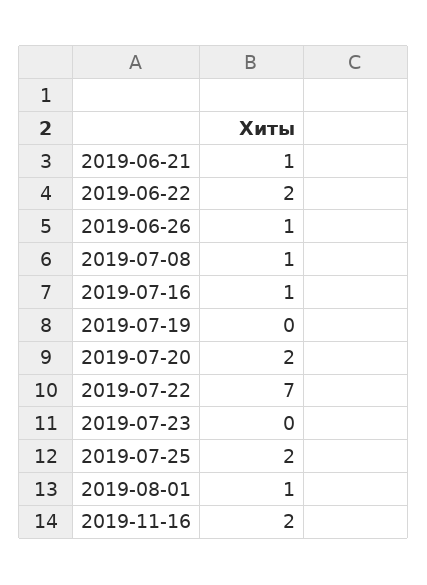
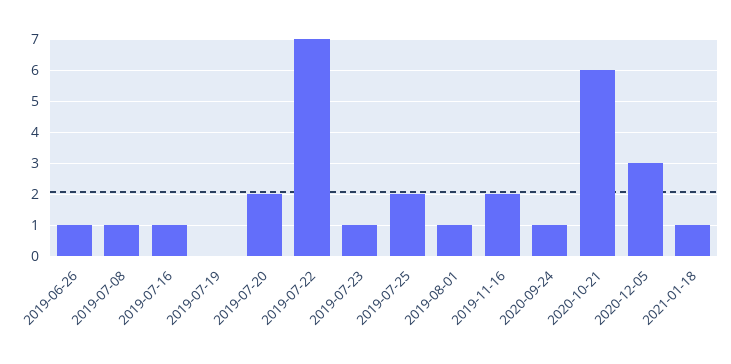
2019-06-21: 1 -> none
2019-06-22: 2 -> none
2019-07-23: 0 -> 1
2020-09-24: none -> 1
2020-10-21: none -> 6
2020-12-05: none -> 3
2021-01-18: none -> 1

